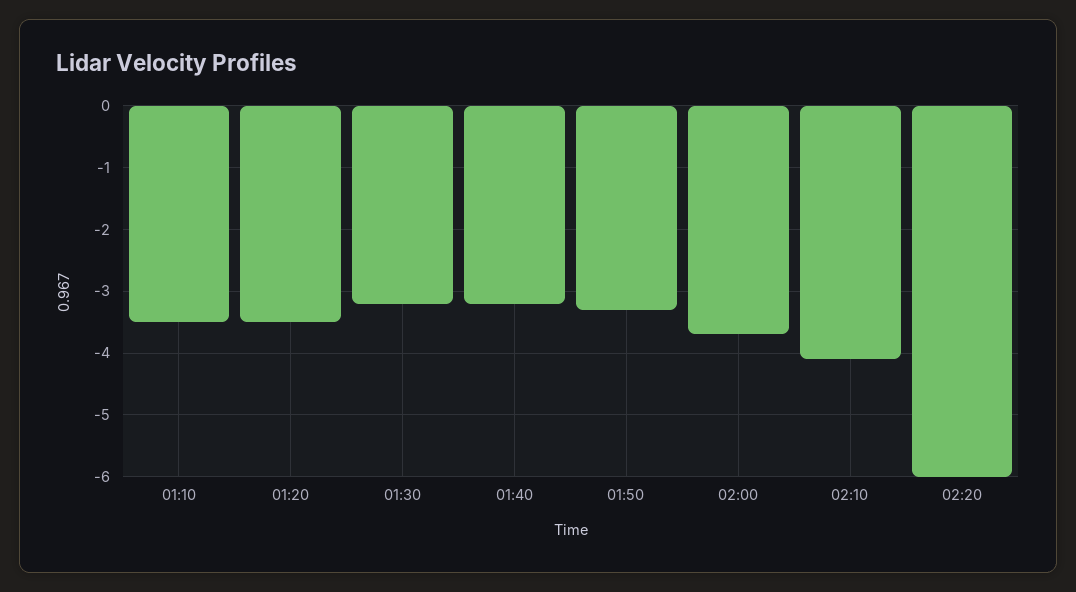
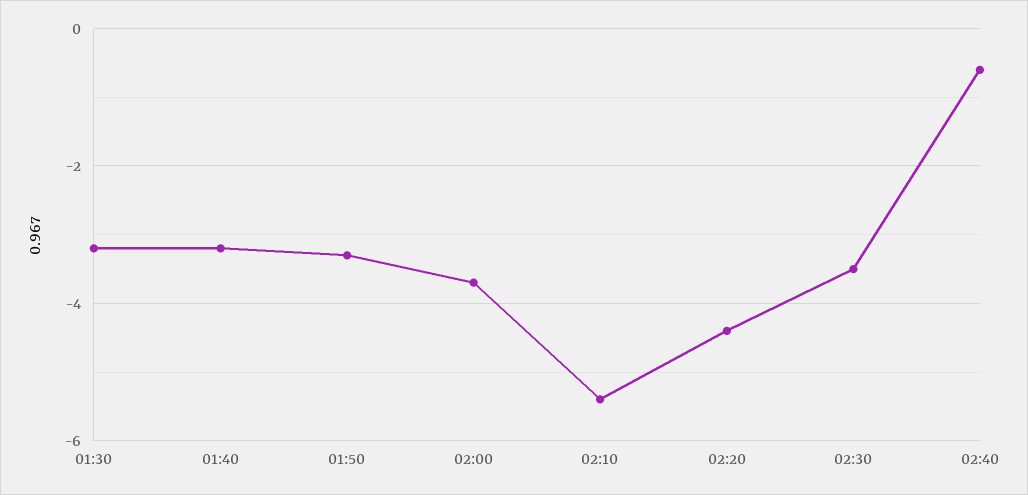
01:10: -3.5 -> none
01:20: -3.5 -> none
02:10: -4.1 -> -5.5
02:20: -6 -> -4.5
02:30: none -> -3.5
02:40: none -> -0.5

